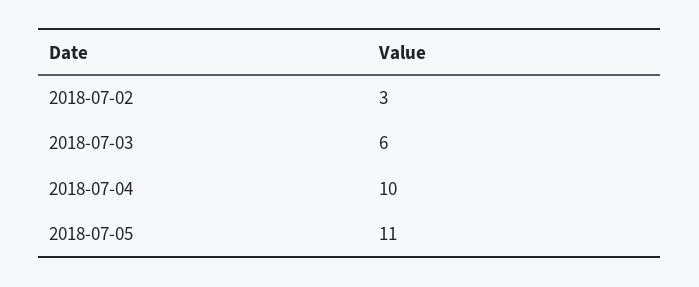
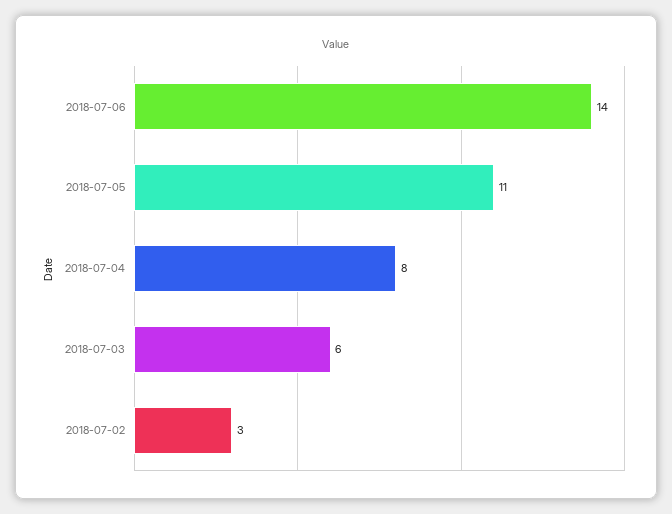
2018-07-04: 10 -> 8
2018-07-06: none -> 14

